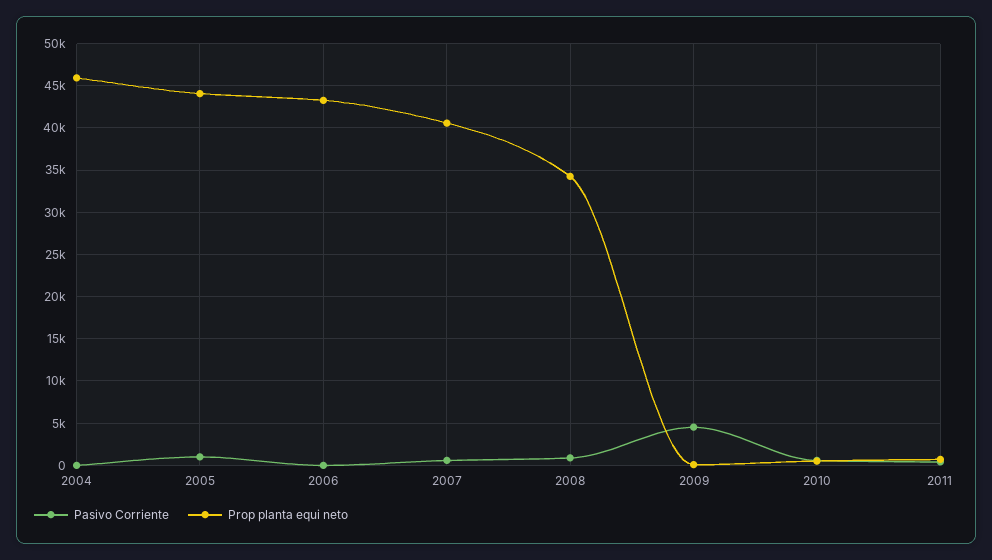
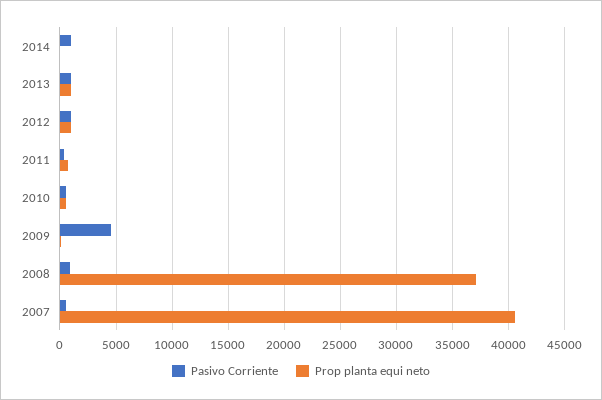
Pasivo Corriente, 2004: 0 -> none
Prop planta equi neto, 2004: 46000 -> none
Pasivo Corriente, 2005: 1000 -> none
Prop planta equi neto, 2005: 44000 -> none
Pasivo Corriente, 2006: 0 -> none
Prop planta equi neto, 2006: 43000 -> none
Prop planta equi neto, 2008: 34000 -> 37000
Pasivo Corriente, 2014: none -> 1000
Prop planta equi neto, 2014: none -> 0
Pasivo Corriente, 2013: none -> 1000
Prop planta equi neto, 2013: none -> 1000
Pasivo Corriente, 2012: none -> 1000
Prop planta equi neto, 2012: none -> 1000

